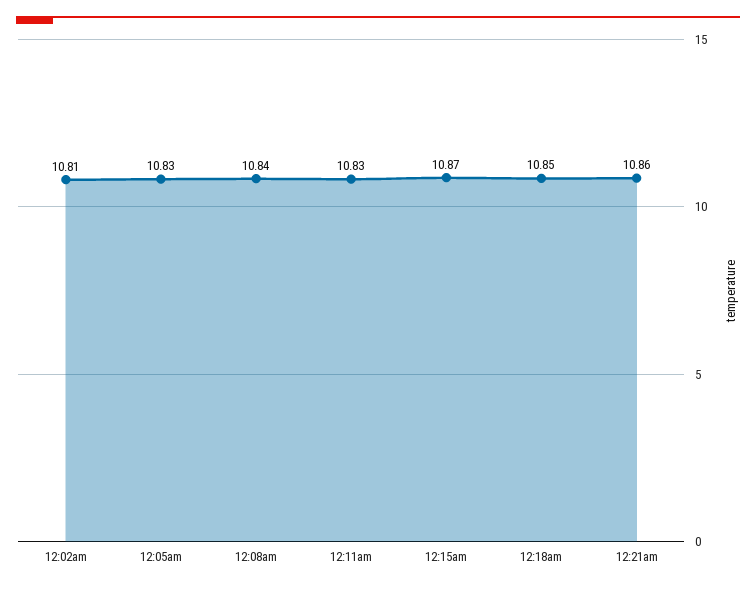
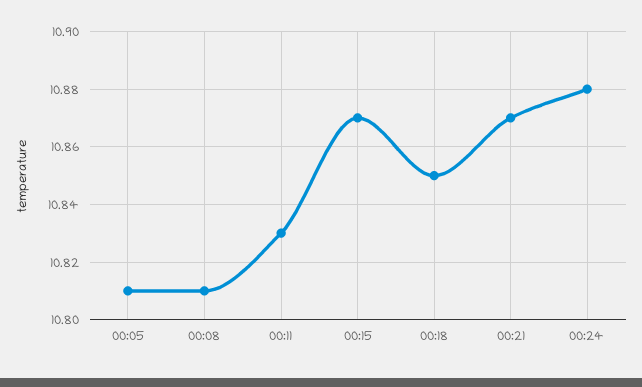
12:02am: 10.81 -> none
12:05am: 10.83 -> 10.81
12:08am: 10.84 -> 10.81
12:21am: 10.86 -> 10.87
00:24: none -> 10.88

